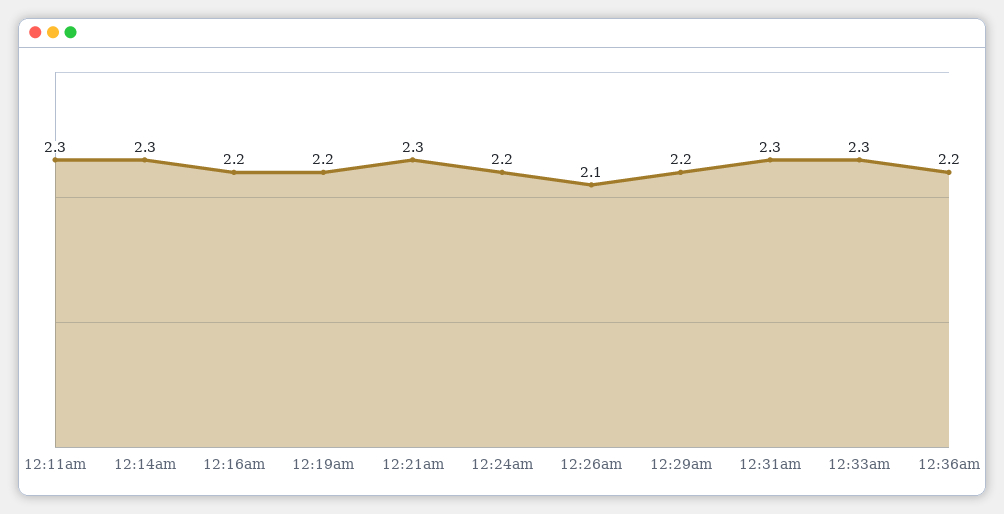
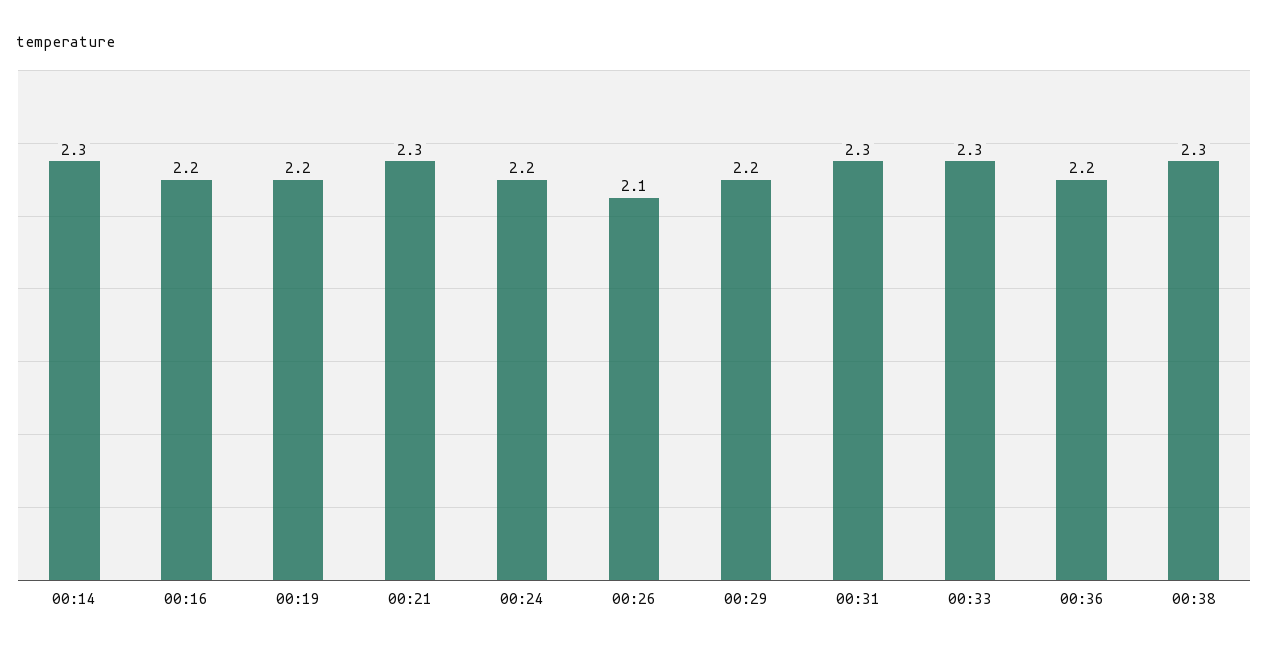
12:11am: 2.3 -> none
00:38: none -> 2.3

